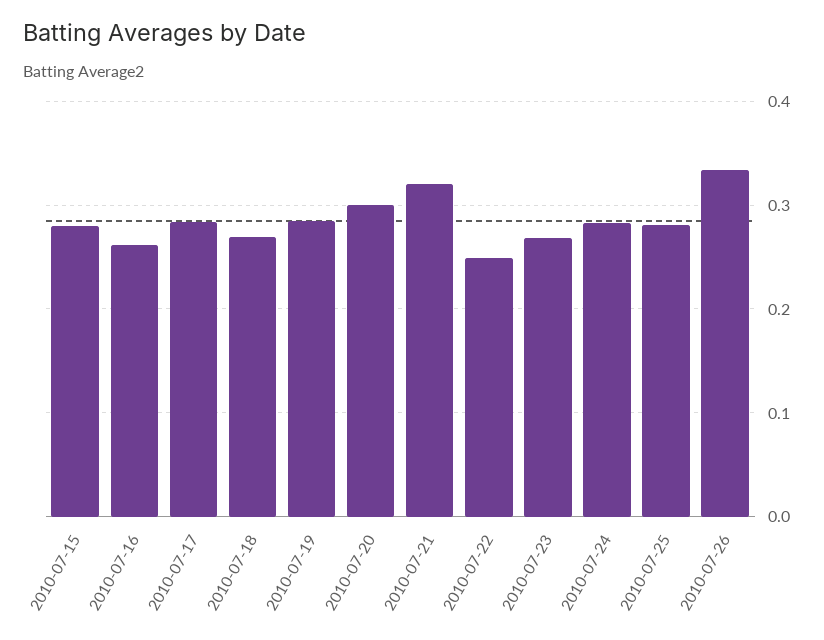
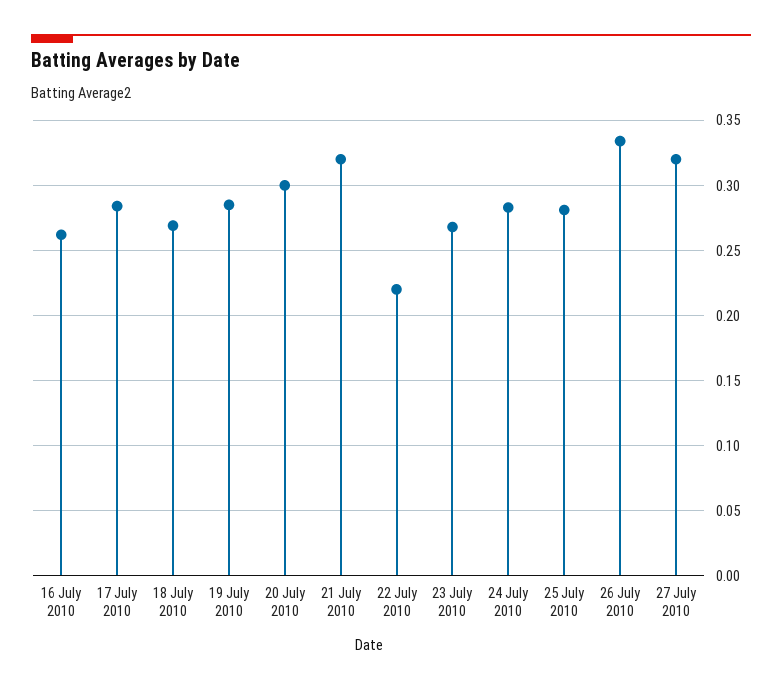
2010-07-15: 0.28 -> none
2010-07-22: 0.25 -> 0.22
27 July 2010: none -> 0.32

